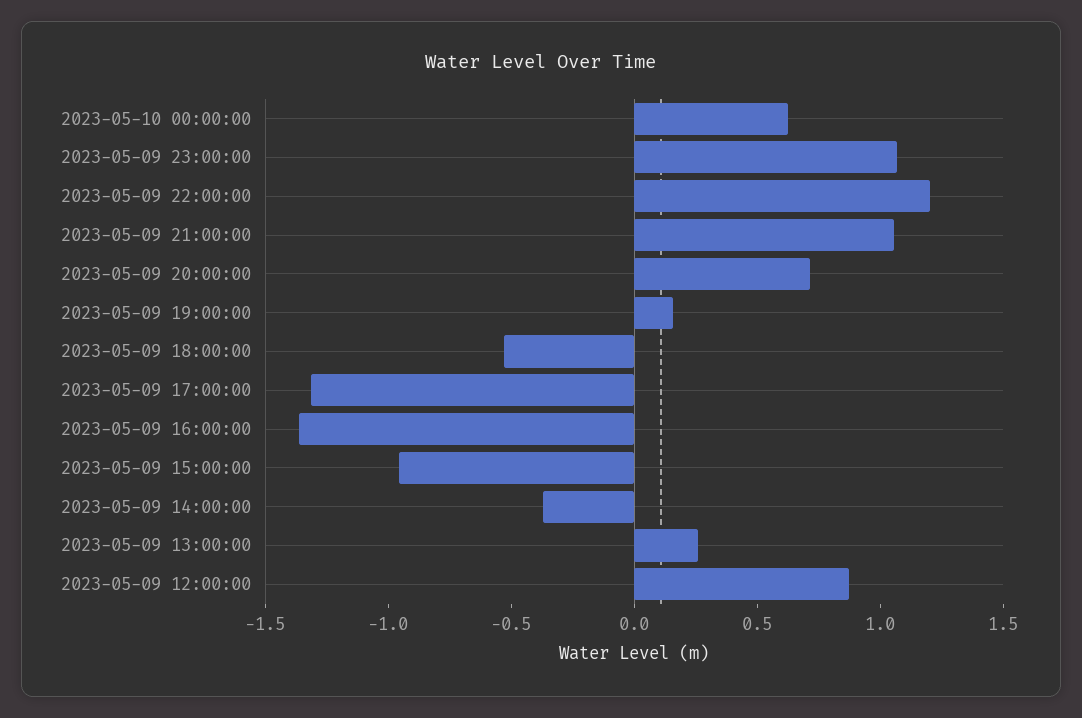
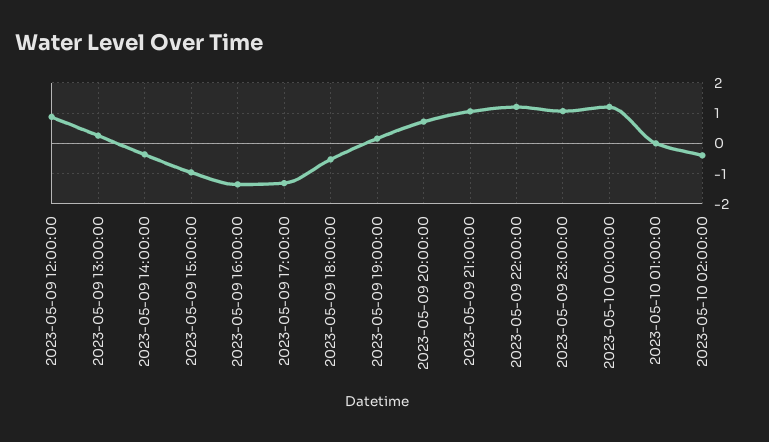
2023-05-10 00:00:00: 0.6 -> 1.2
2023-05-10 01:00:00: none -> 0
2023-05-10 02:00:00: none -> -0.4

